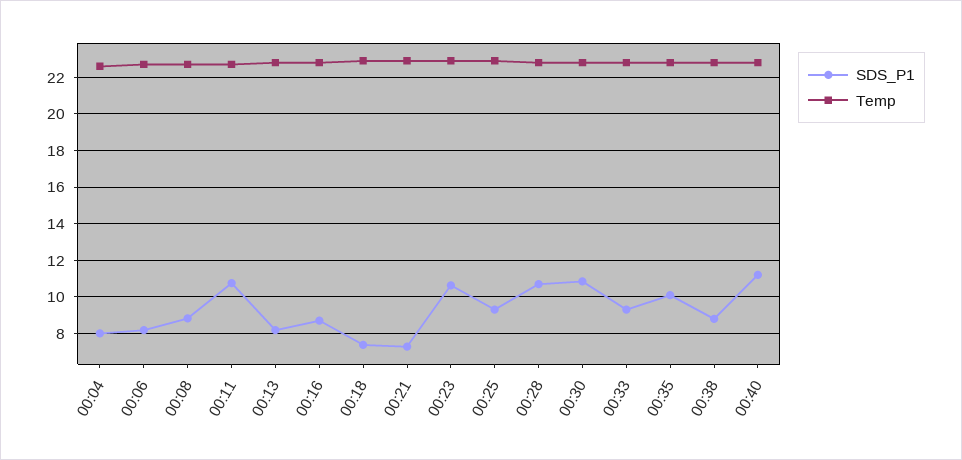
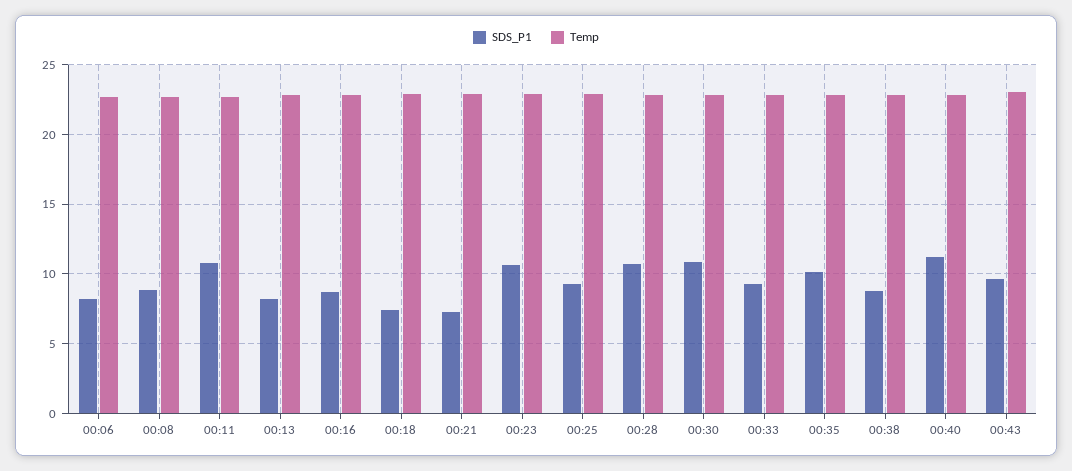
SDS_P1, 00:04: 8 -> none
Temp, 00:04: 22.5 -> none
SDS_P1, 00:43: none -> 9.5
Temp, 00:43: none -> 23

